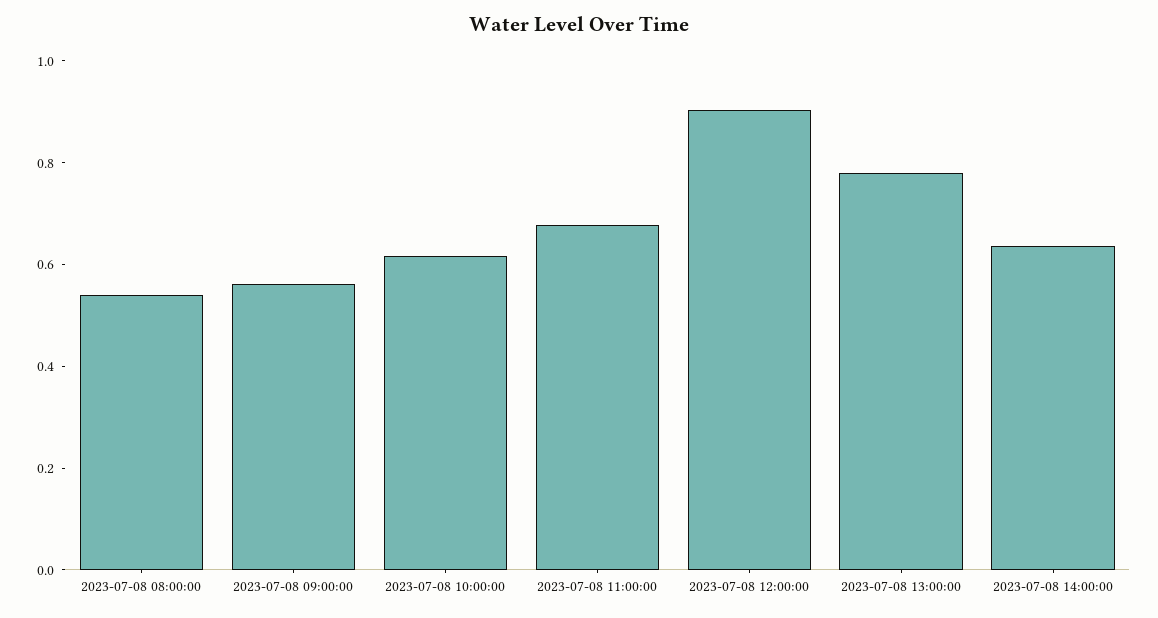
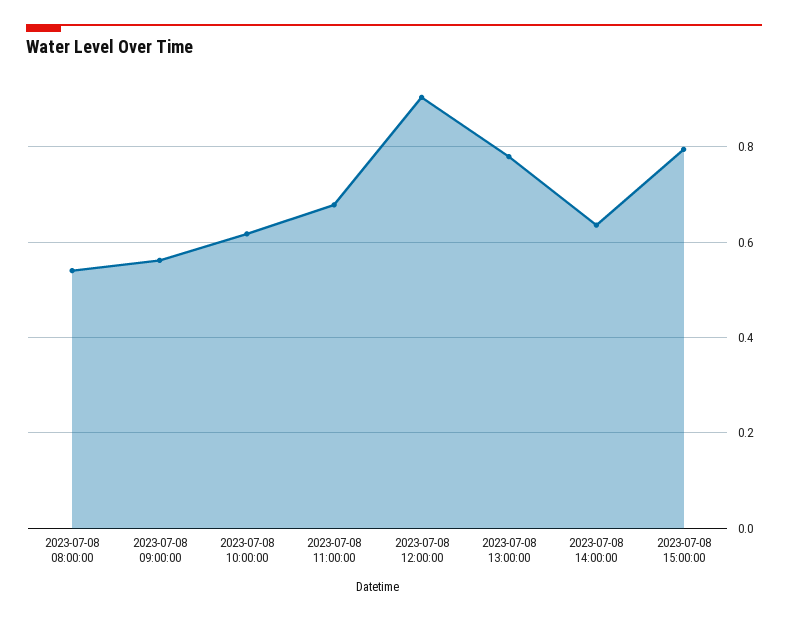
2023-07-08 15:00:00: none -> 0.8

